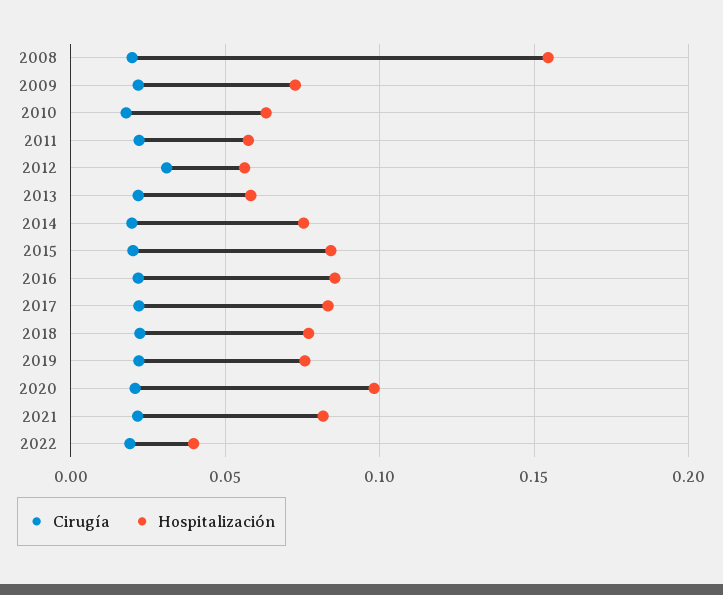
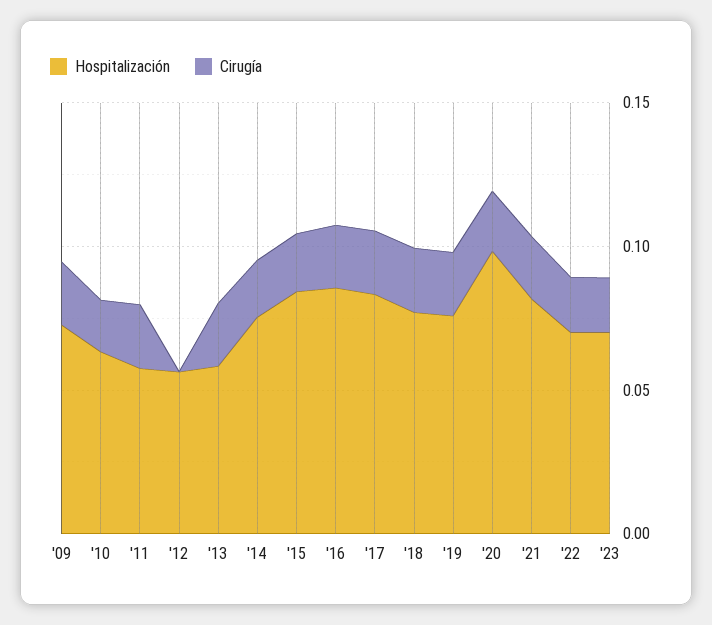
Cirugía, 2008: 0.02 -> none
Hospitalización, 2008: 0.155 -> none
Cirugía, 2012: 0.03 -> 0
Hospitalización, 2022: 0.04 -> 0.07
Hospitalización, '23: none -> 0.07
Cirugía, '23: none -> 0.02

